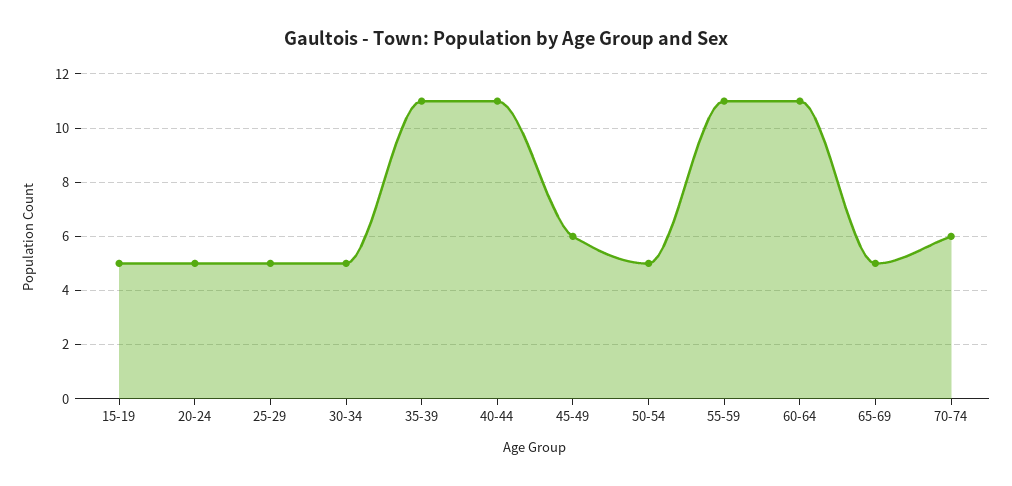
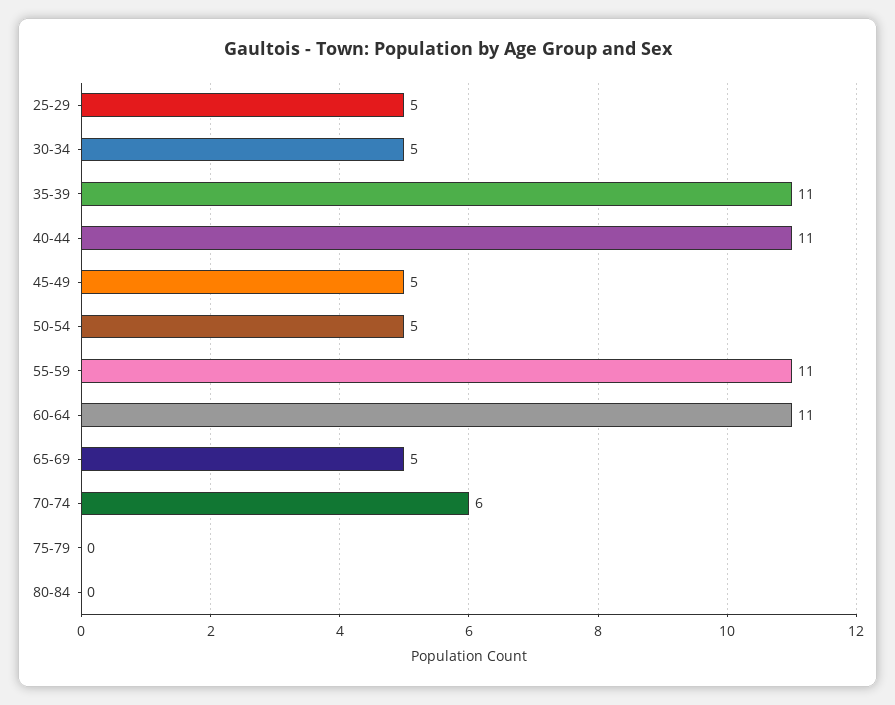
15-19: 5 -> none
20-24: 5 -> none
45-49: 6 -> 5
75-79: none -> 0
80-84: none -> 0

